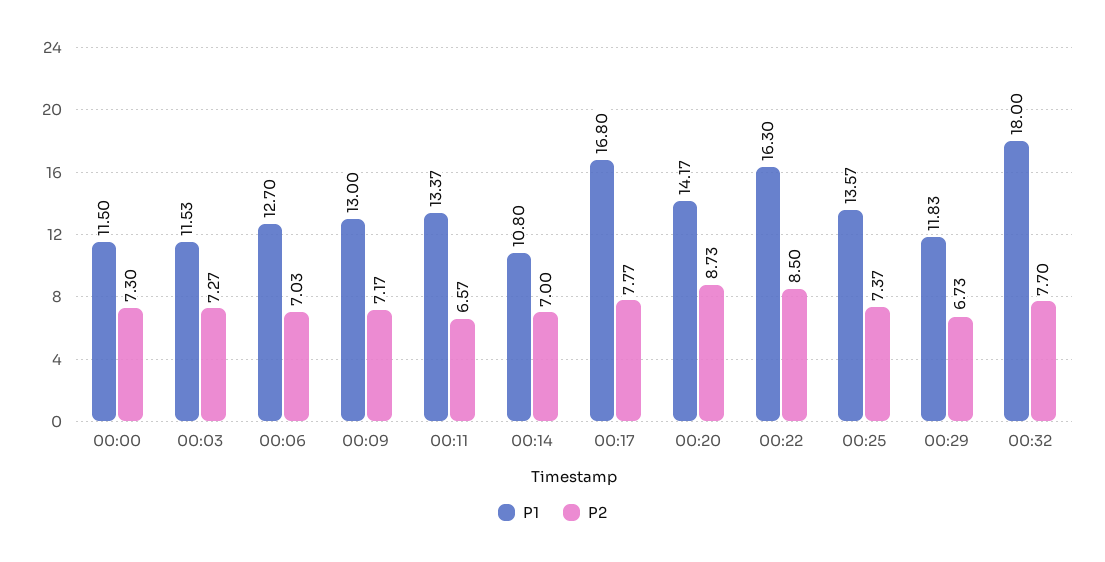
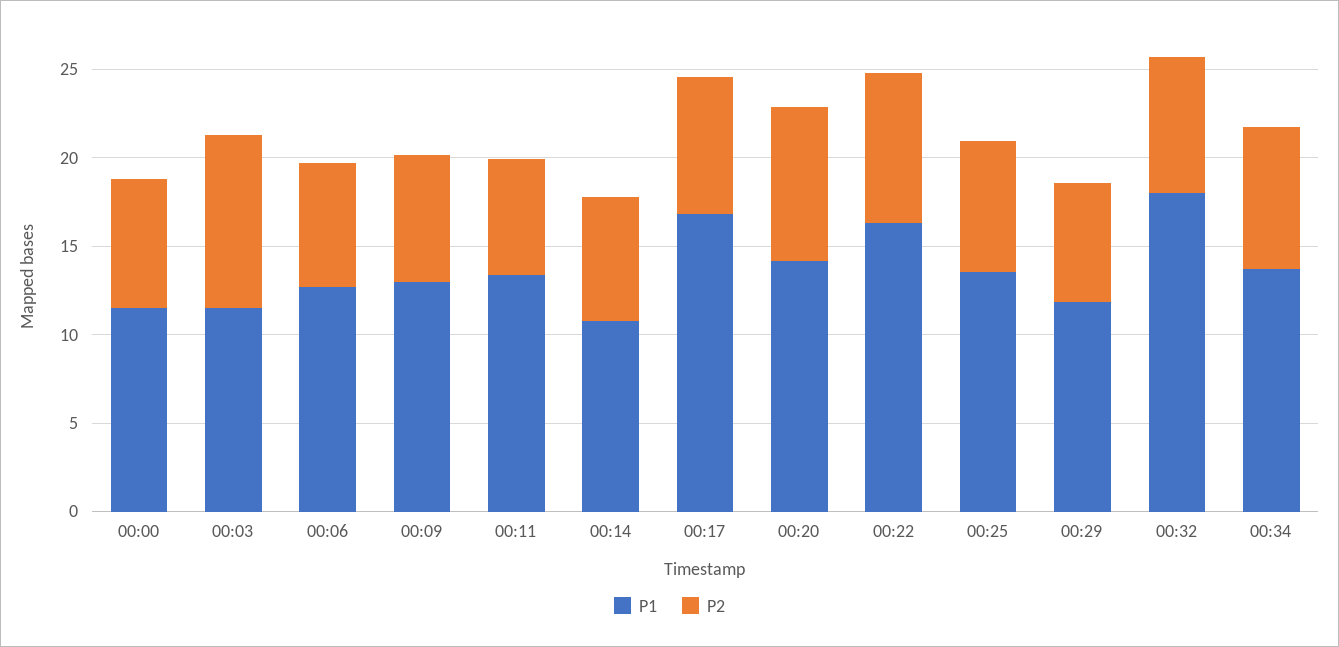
P2, 00:03: 7.27 -> 10
P1, 00:34: none -> 14
P2, 00:34: none -> 8

